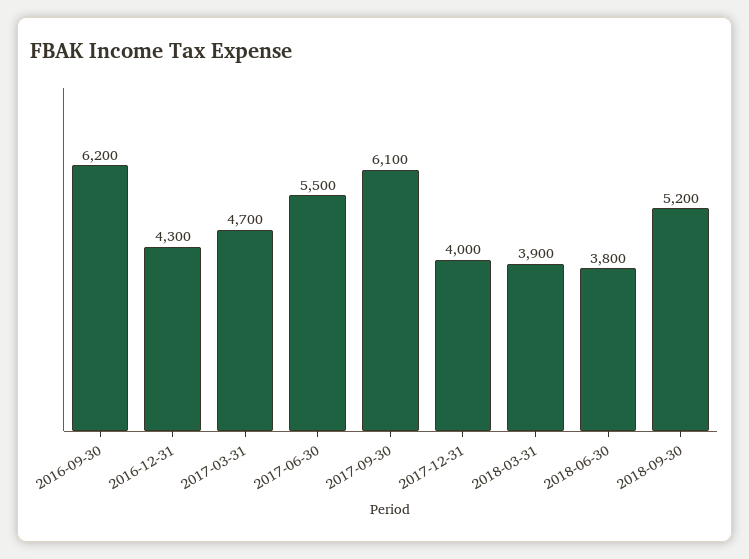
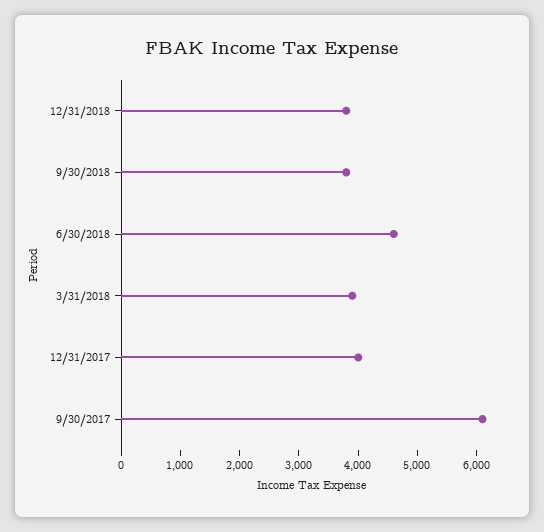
2016-09-30: 6200 -> none
2016-12-31: 4300 -> none
2017-03-31: 4700 -> none
2017-06-30: 5500 -> none
2018-06-30: 3800 -> 4600
2018-09-30: 5200 -> 3800
12/31/2018: none -> 3800

